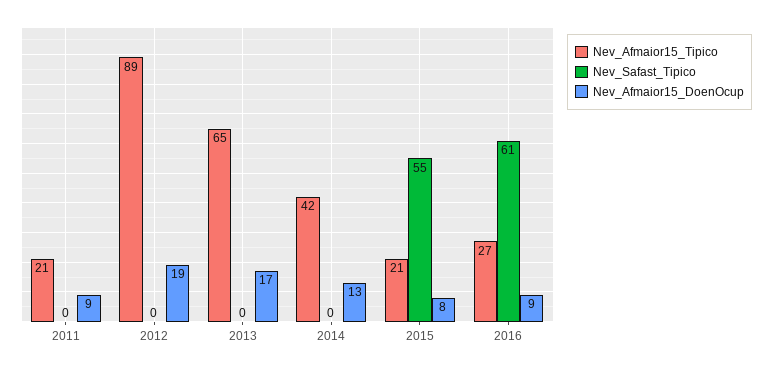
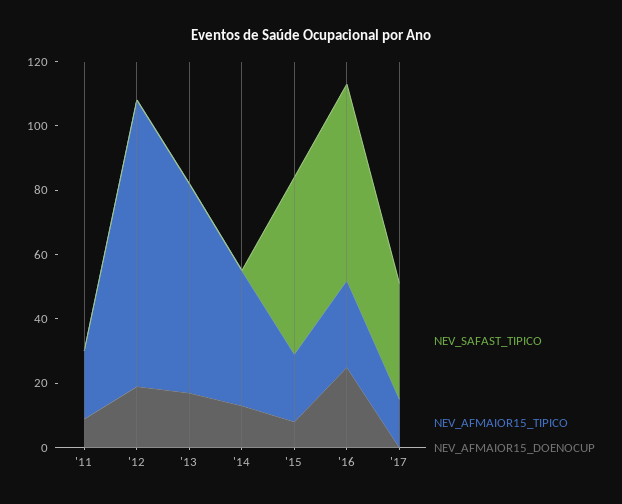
Nev_Afmaior15_DoenOcup, 2016: 9 -> 25
Nev_Safast_Tipico, '17: none -> 35
Nev_Afmaior15_Tipico, '17: none -> 15
Nev_Afmaior15_DoenOcup, '17: none -> 0

